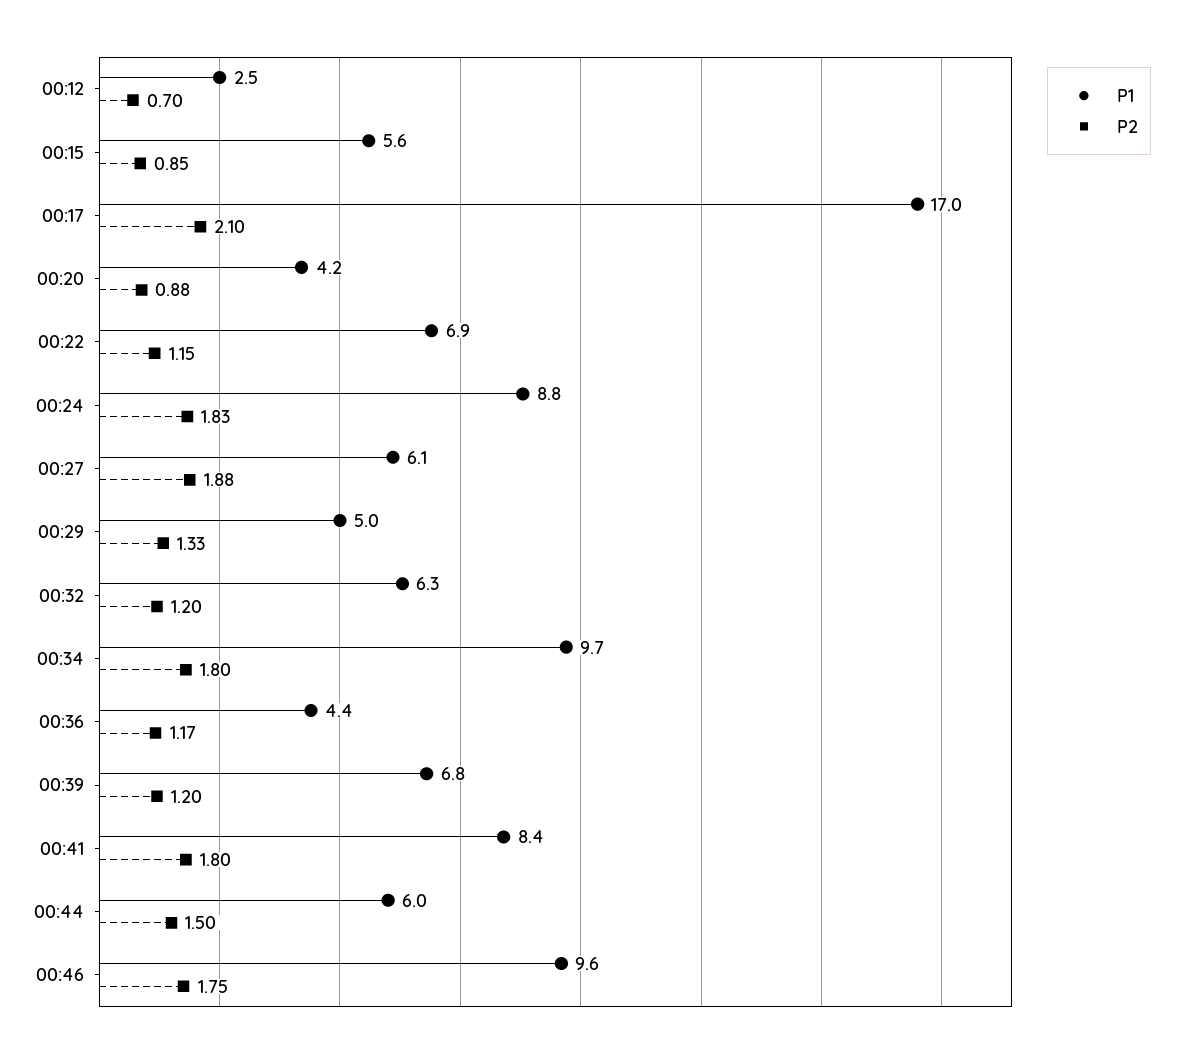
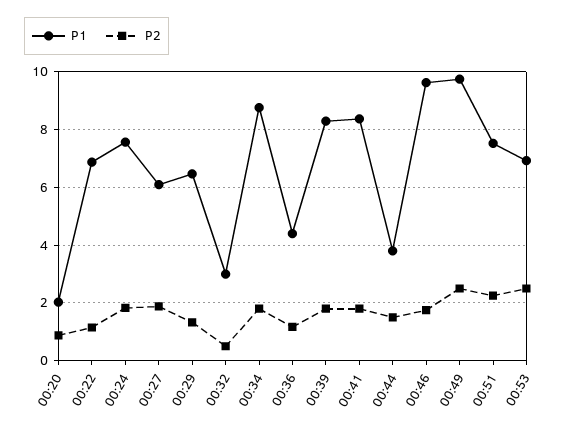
P1, 00:12: 2.5 -> none
P2, 00:12: 0.7 -> none
P1, 00:15: 5.6 -> none
P2, 00:15: 0.85 -> none
P1, 00:17: 17 -> none
P2, 00:17: 2.1 -> none
P1, 00:20: 4.2 -> 2
P1, 00:24: 8.8 -> 7.5
P1, 00:29: 5 -> 6.5
P1, 00:32: 6.3 -> 3
P2, 00:32: 1.2 -> 0.5
P1, 00:34: 9.7 -> 8.75
P1, 00:39: 6.8 -> 8.25
P2, 00:39: 1.2 -> 1.75
P1, 00:44: 6 -> 3.75
P1, 00:49: none -> 9.75
P2, 00:49: none -> 2.5
P1, 00:51: none -> 7.5
P2, 00:51: none -> 2.25
P1, 00:53: none -> 7
P2, 00:53: none -> 2.5

